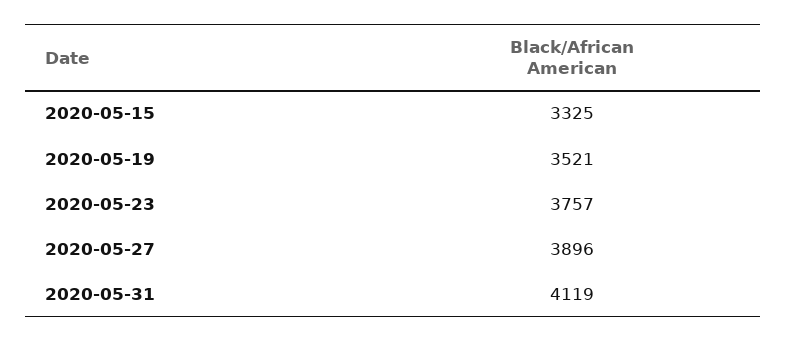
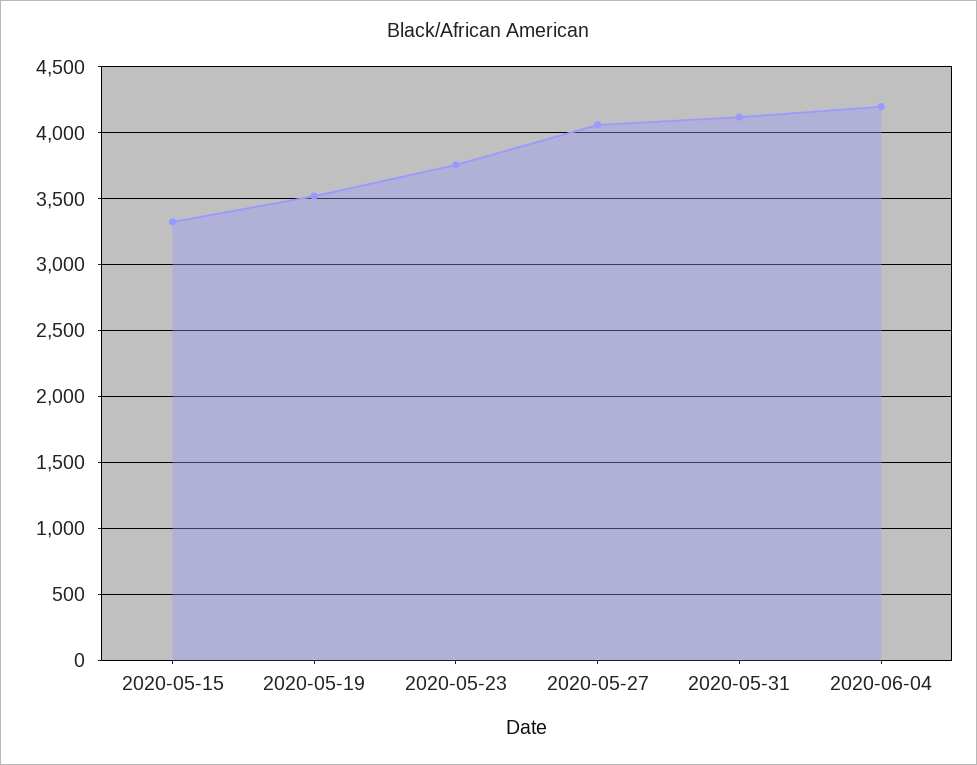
2020-05-27: 3896 -> 4050
2020-06-04: none -> 4200

